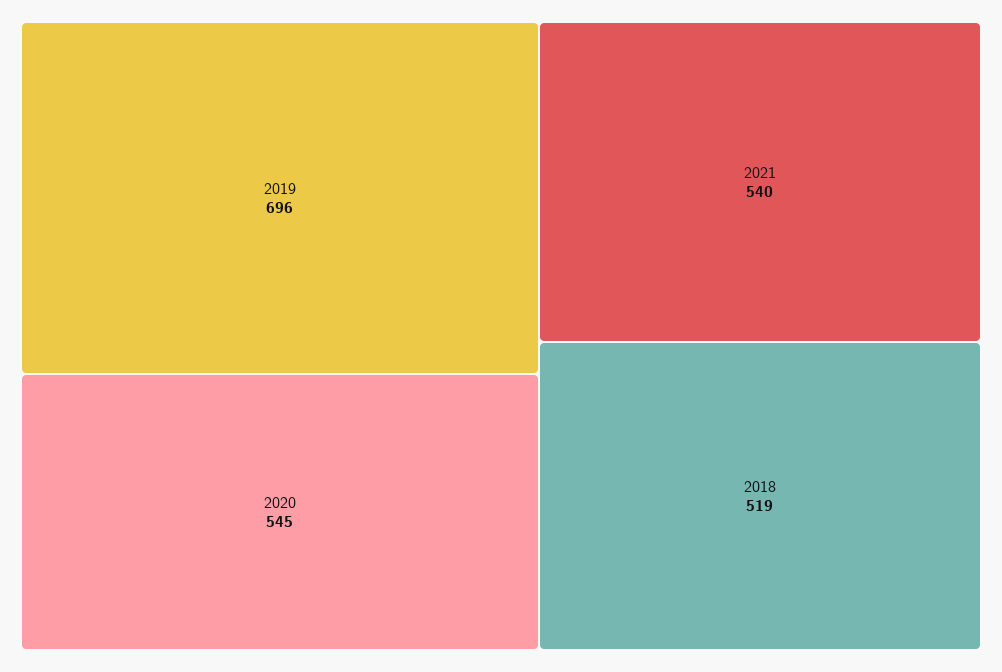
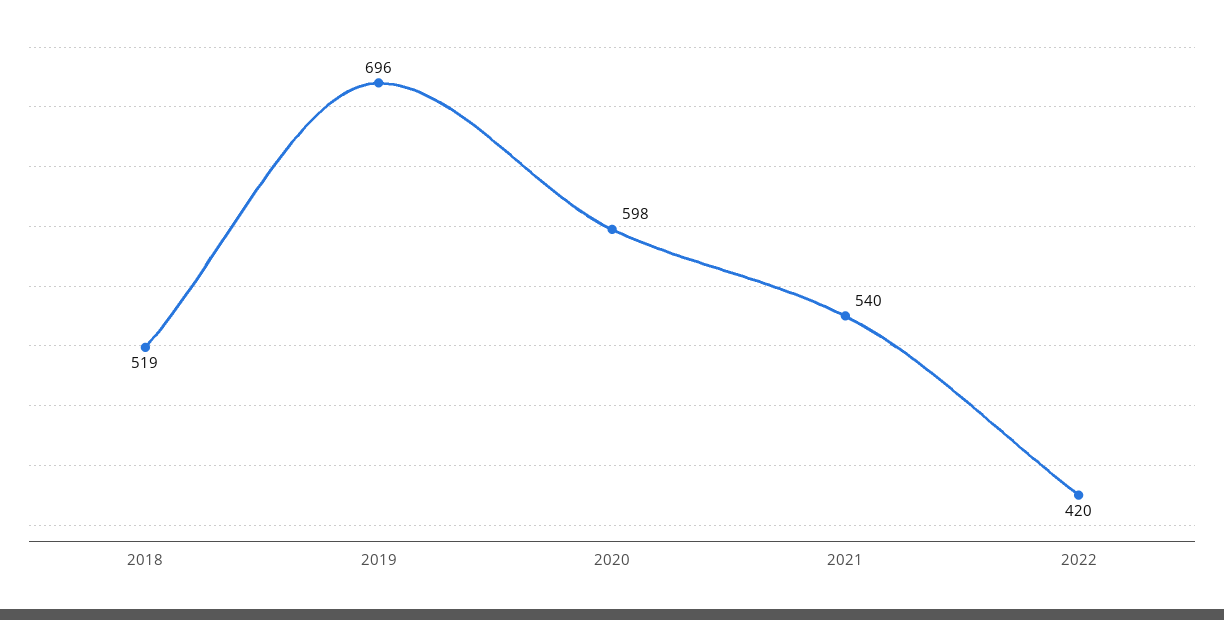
2020: 545 -> 598
2022: none -> 420

